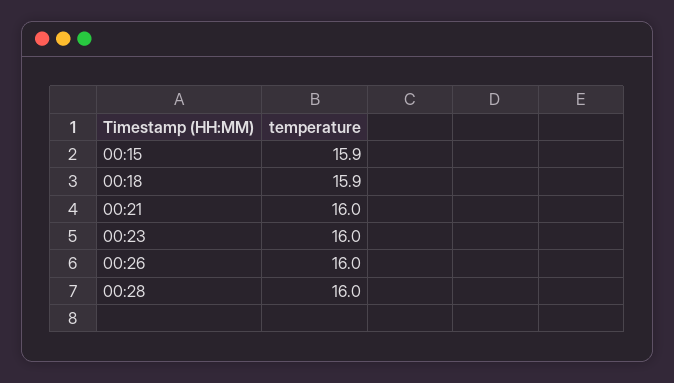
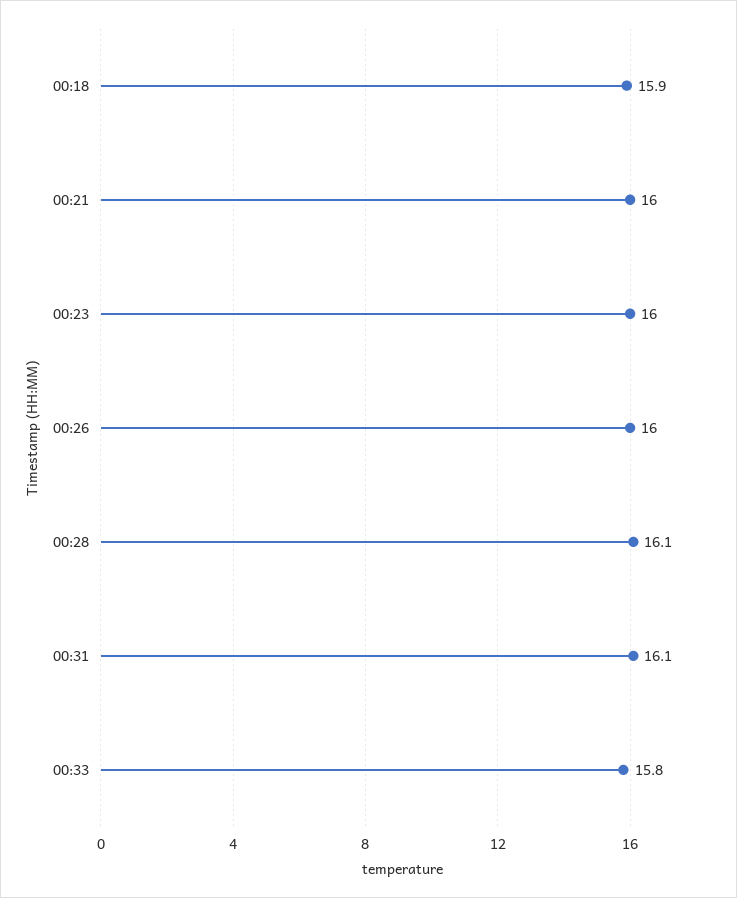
00:15: 15.9 -> none
00:28: 16 -> 16.1
00:31: none -> 16.1
00:33: none -> 15.8

